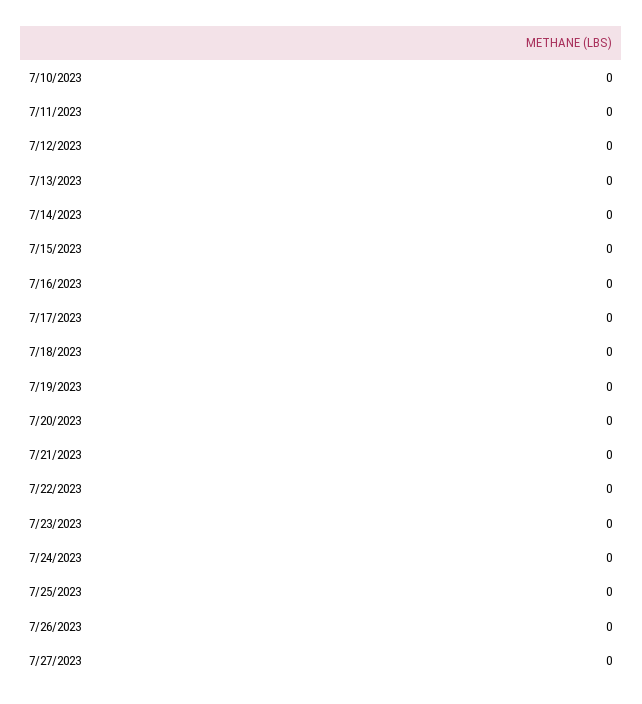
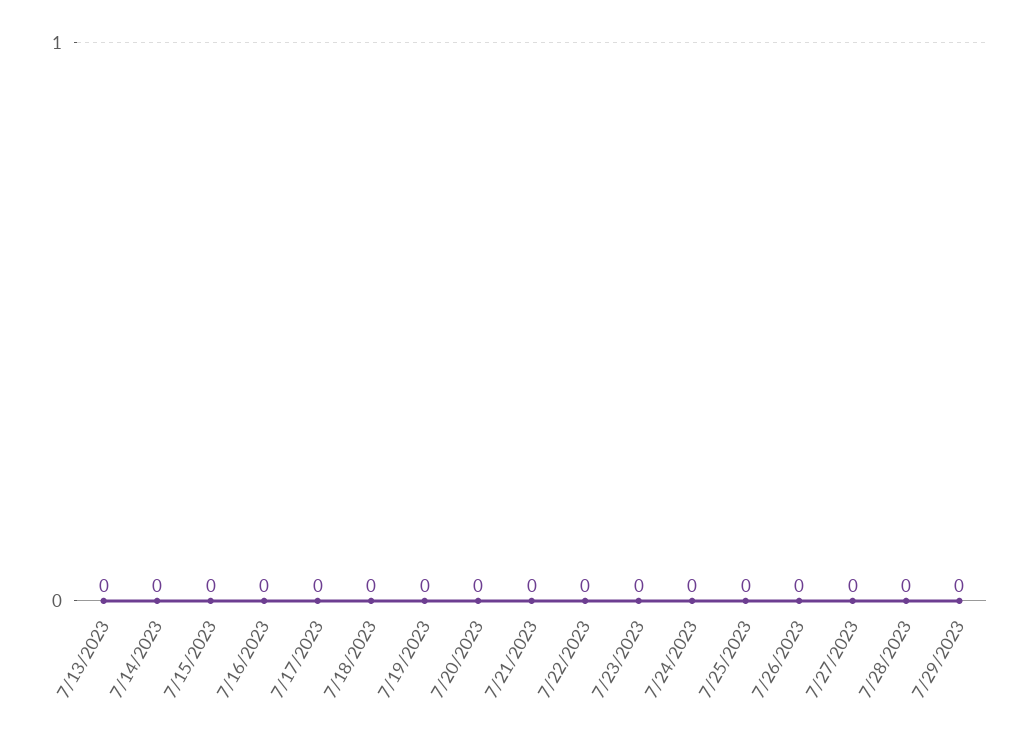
7/10/2023: 0 -> none
7/11/2023: 0 -> none
7/12/2023: 0 -> none
7/28/2023: none -> 0
7/29/2023: none -> 0

